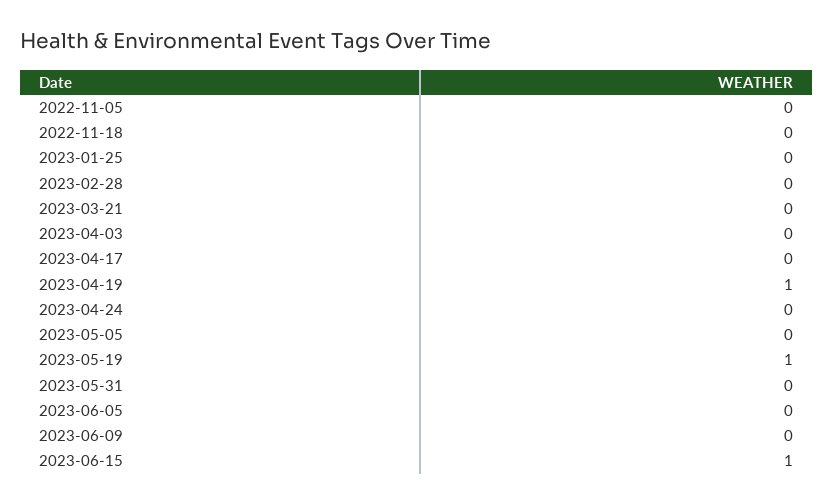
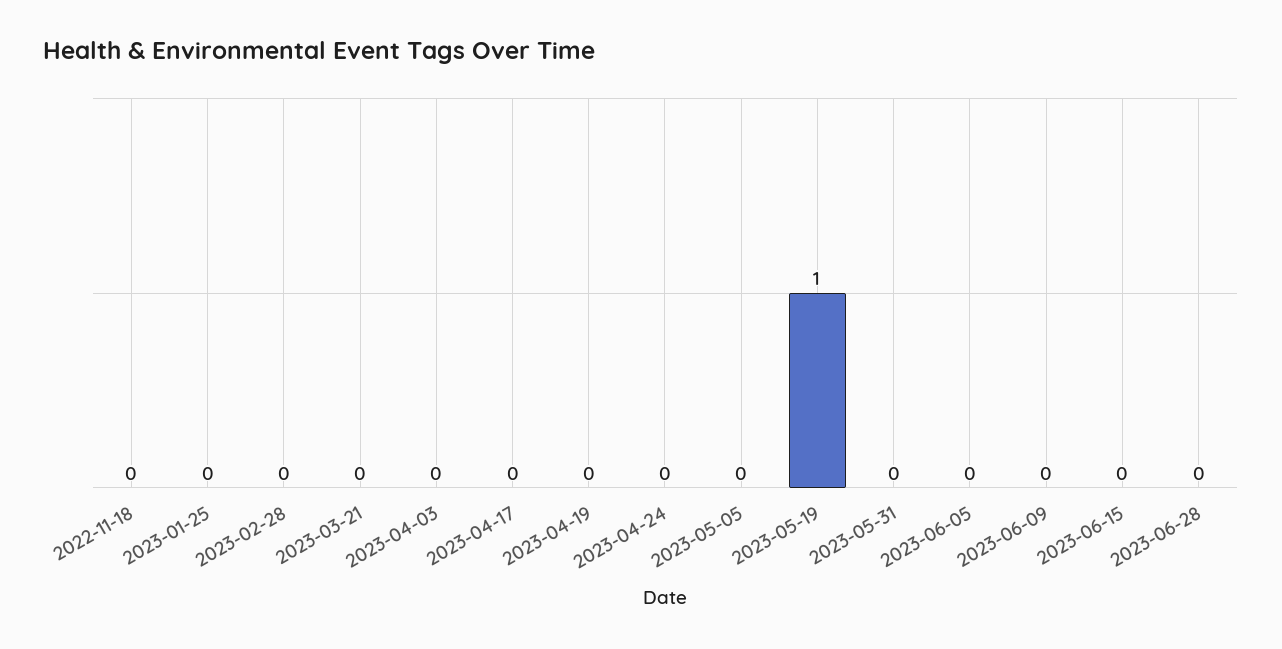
2022-11-05: 0 -> none
2023-04-19: 1 -> 0
2023-06-15: 1 -> 0
2023-06-28: none -> 0

